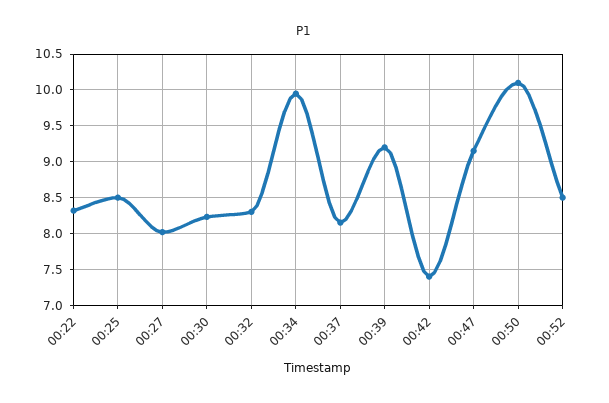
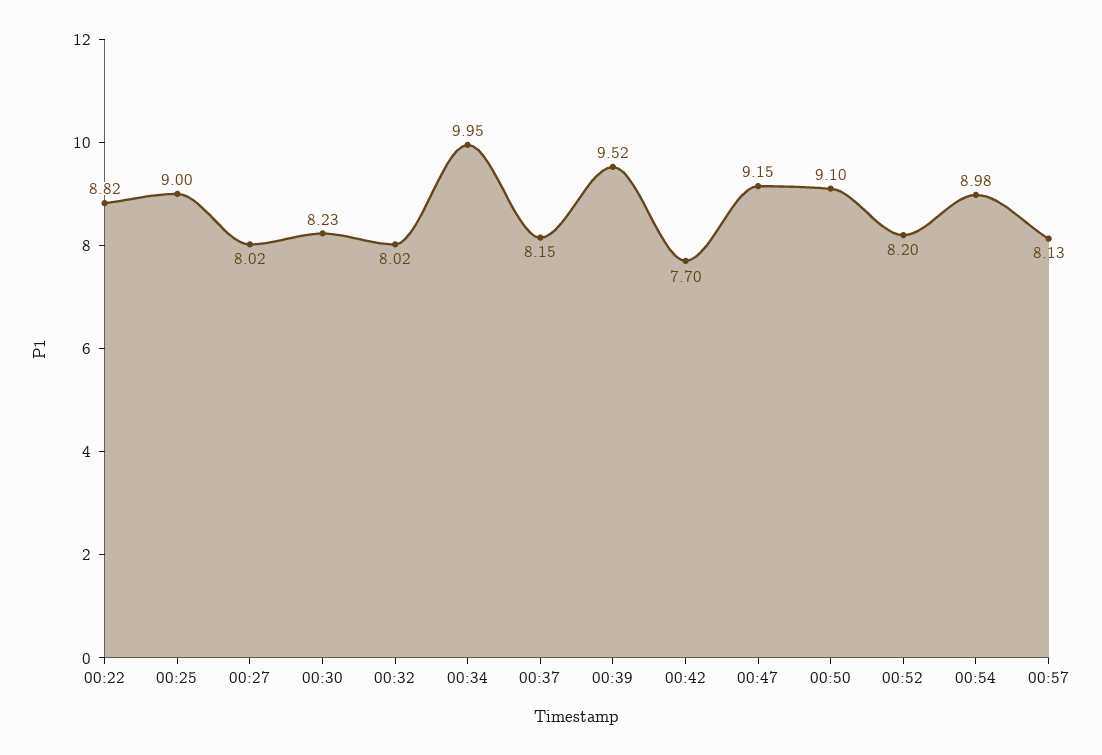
00:22: 8.3 -> 8.82
00:25: 8.5 -> 9
00:32: 8.3 -> 8.02
00:39: 9.2 -> 9.52
00:42: 7.4 -> 7.7
00:50: 10.1 -> 9.1
00:52: 8.5 -> 8.2
00:54: none -> 8.98
00:57: none -> 8.13

